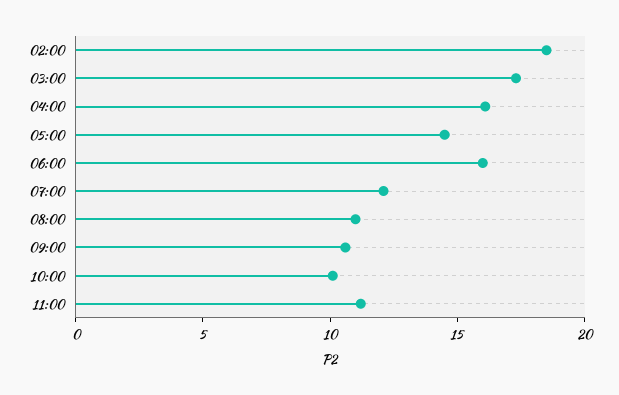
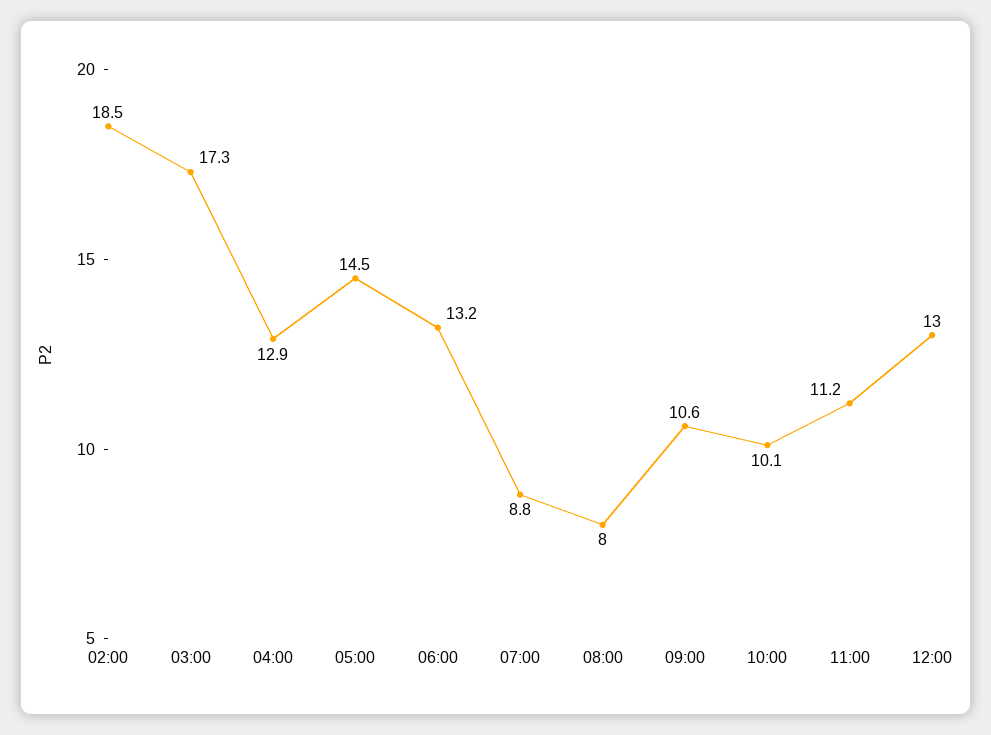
04:00: 16 -> 12.9
06:00: 16 -> 13.2
07:00: 12 -> 8.8
08:00: 11 -> 8
12:00: none -> 13

